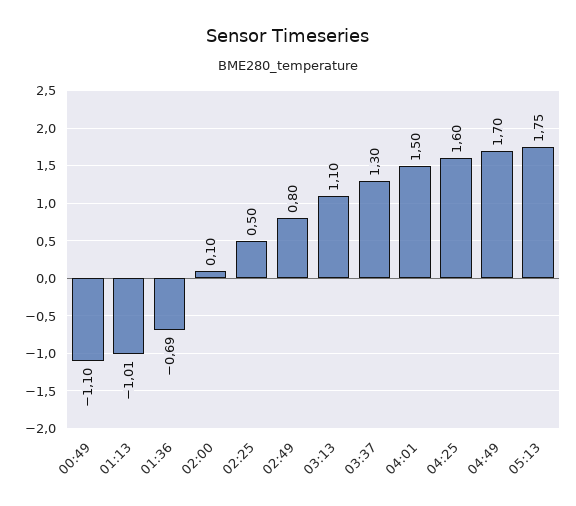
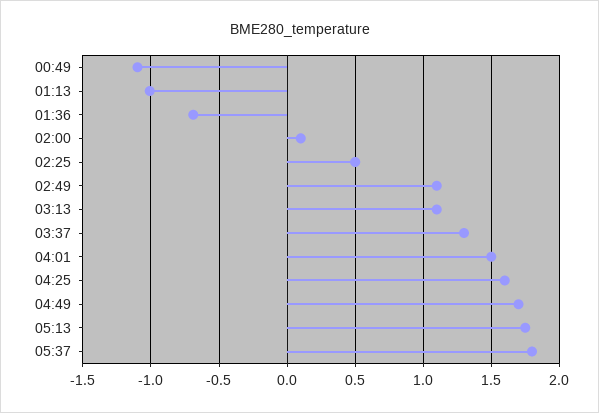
02:49: 0.8 -> 1.1
05:37: none -> 1.8

